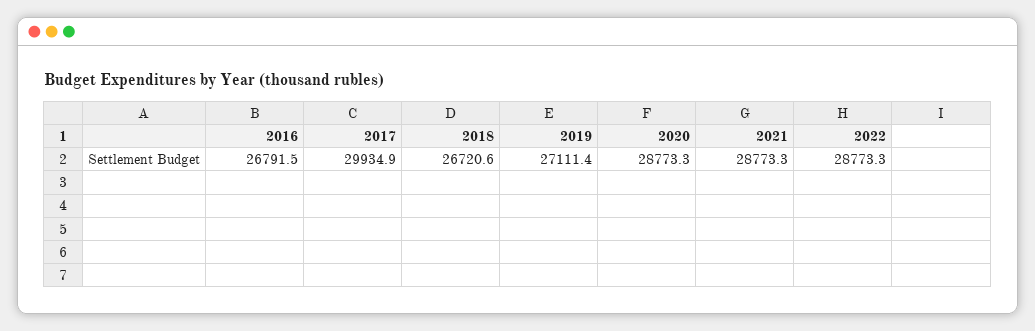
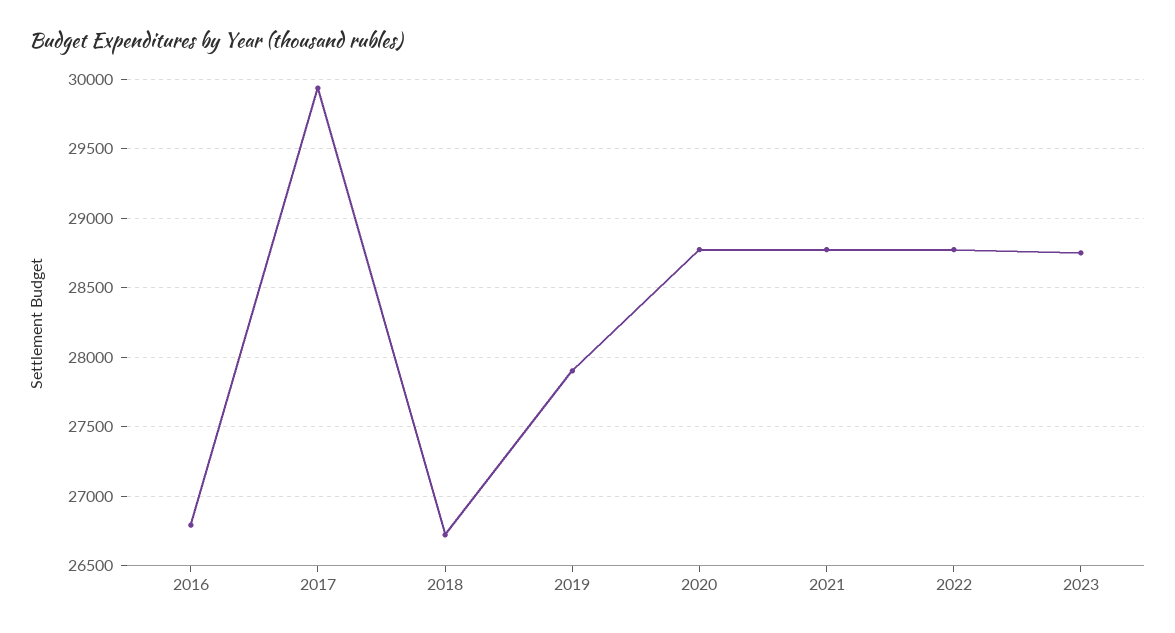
2019: 27111.4 -> 27900
2023: none -> 28750

